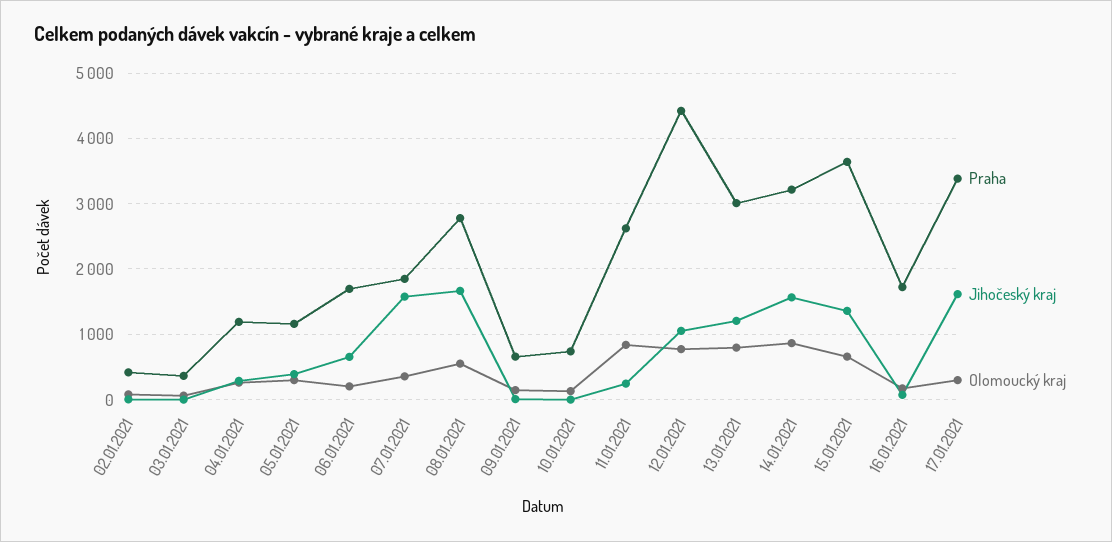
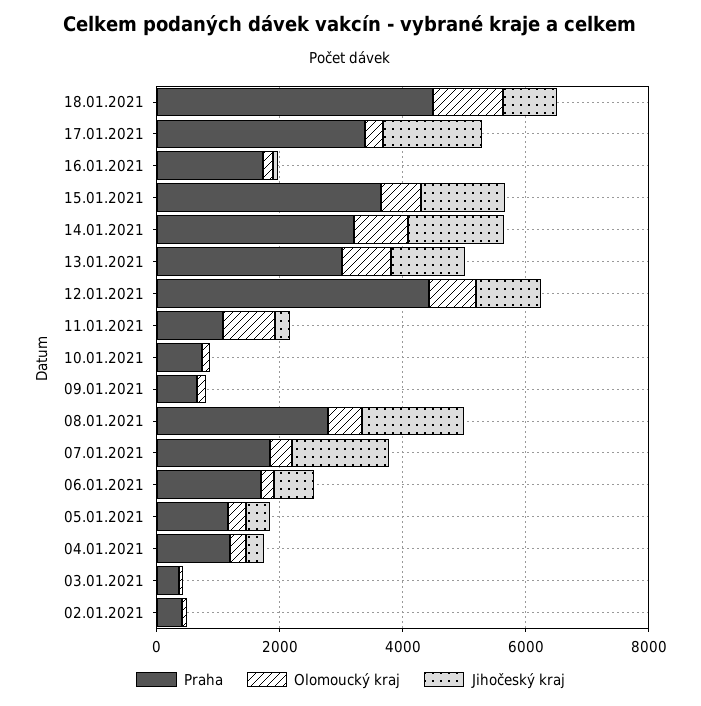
Praha, 11.01.2021: 2600 -> 1000
Praha, 18.01.2021: none -> 4500
Olomoucký kraj, 18.01.2021: none -> 1000
Jihočeský kraj, 18.01.2021: none -> 1000

